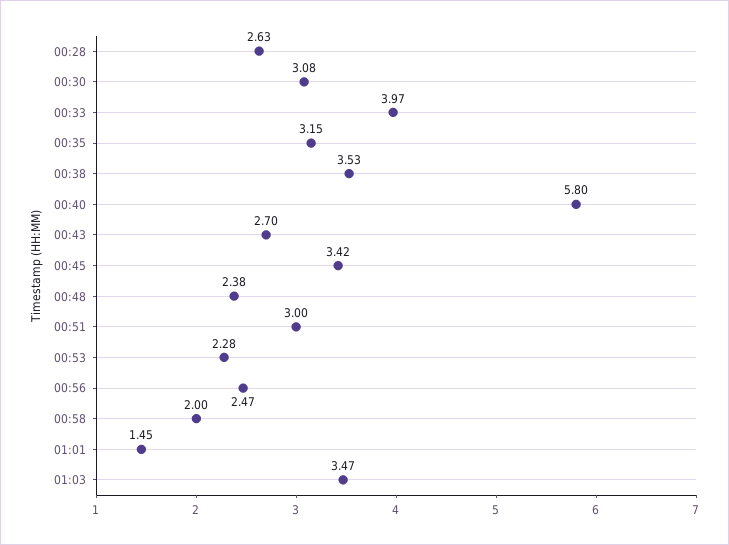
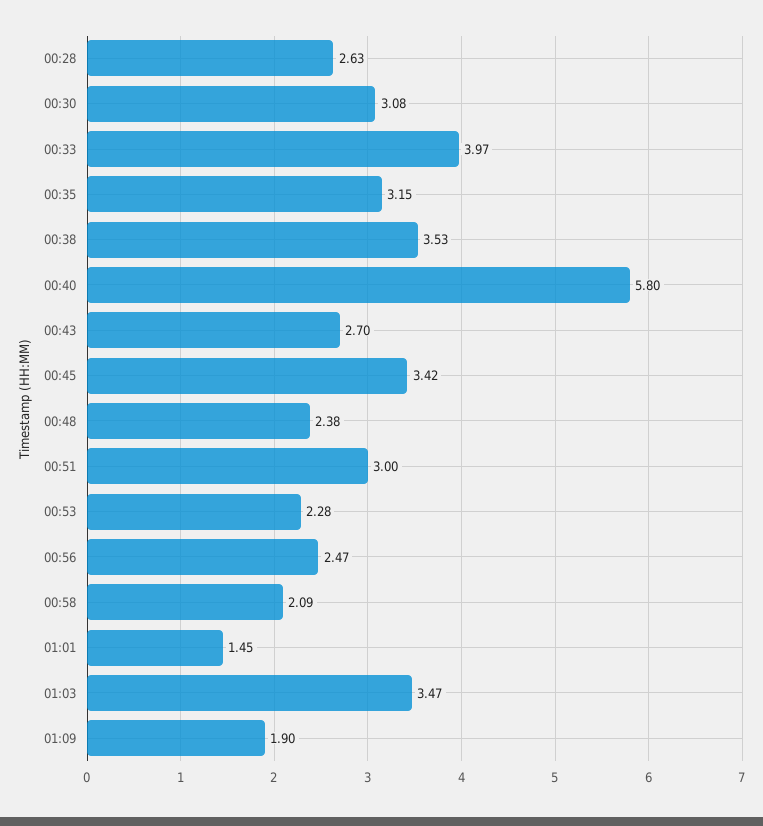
00:58: 2 -> 2.09
01:09: none -> 1.9

